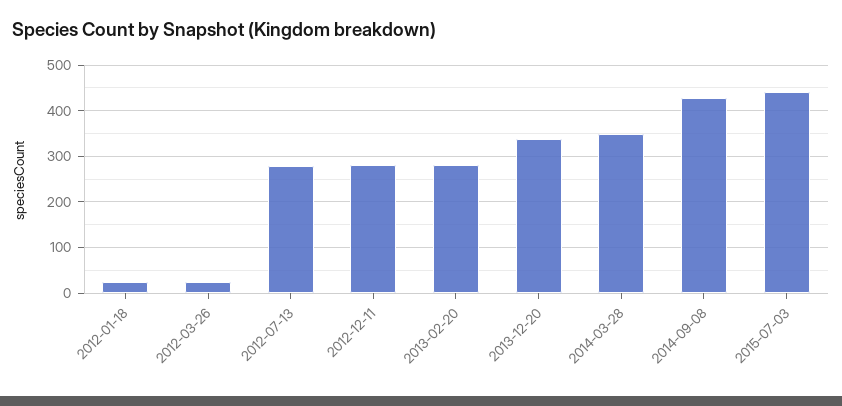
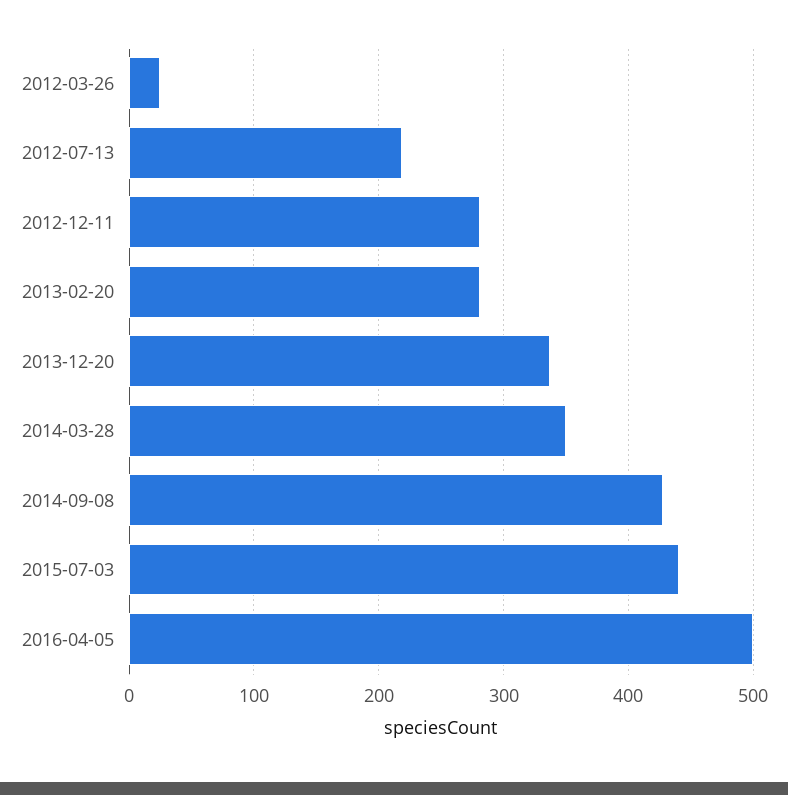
2012-01-18: 20 -> none
2012-07-13: 280 -> 220
2016-04-05: none -> 500

